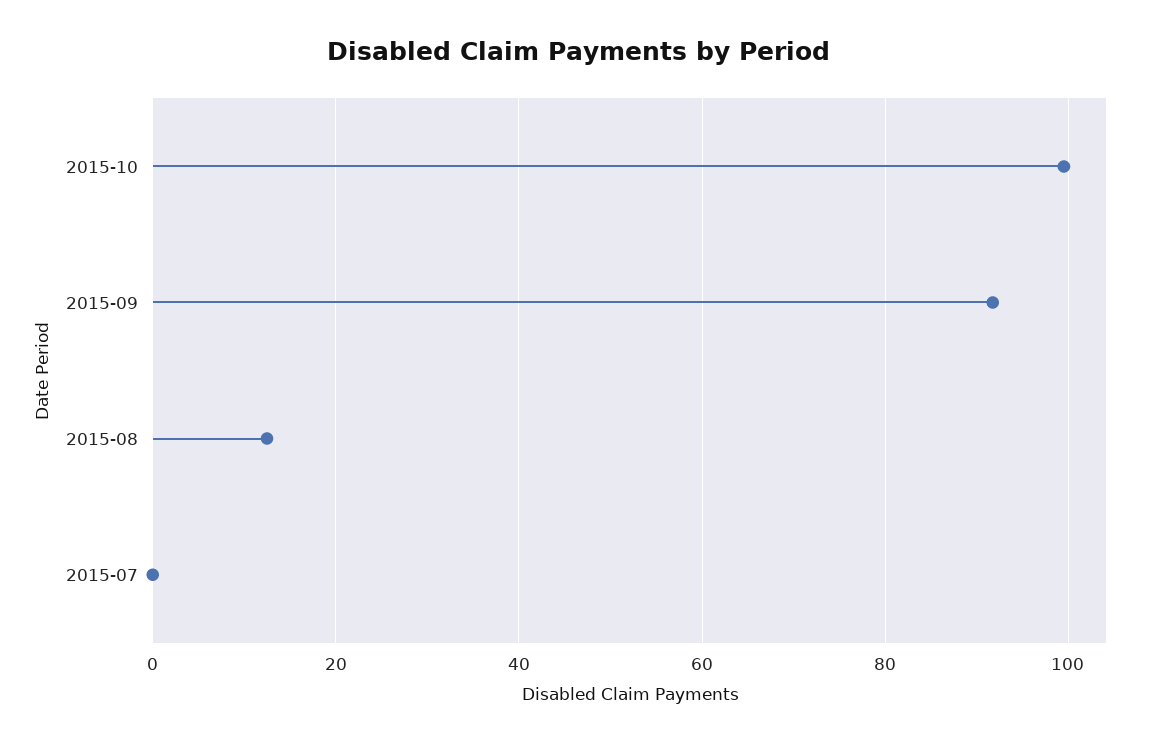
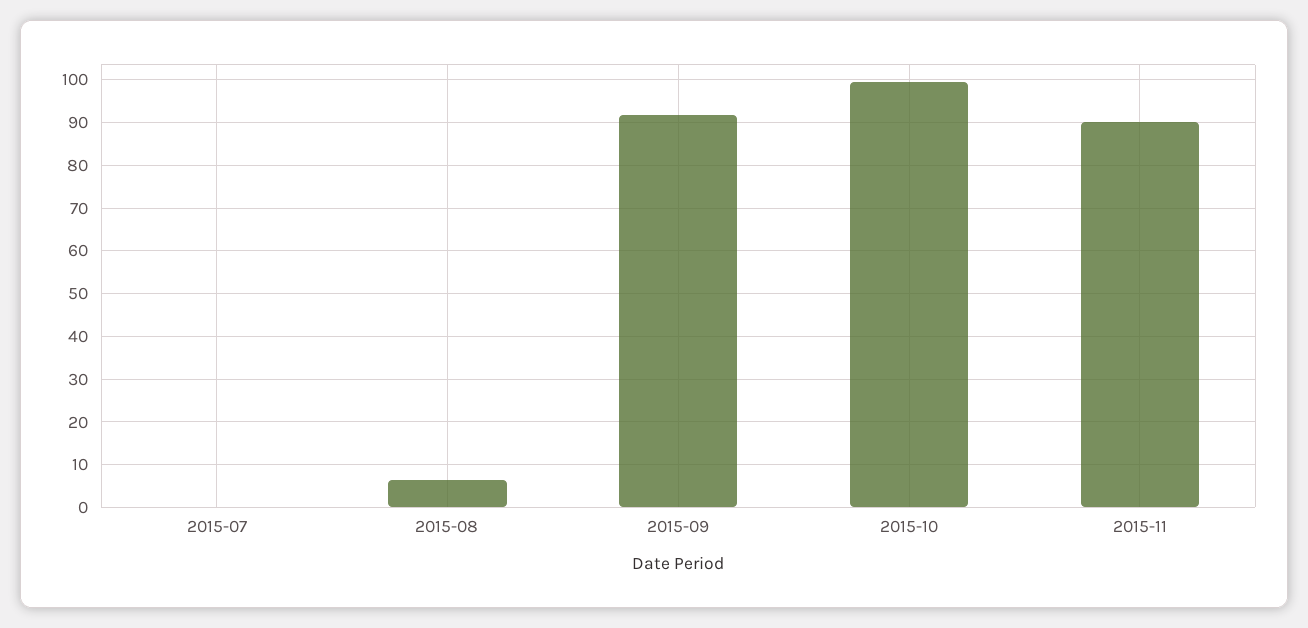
2015-08: 12 -> 6
2015-11: none -> 90

